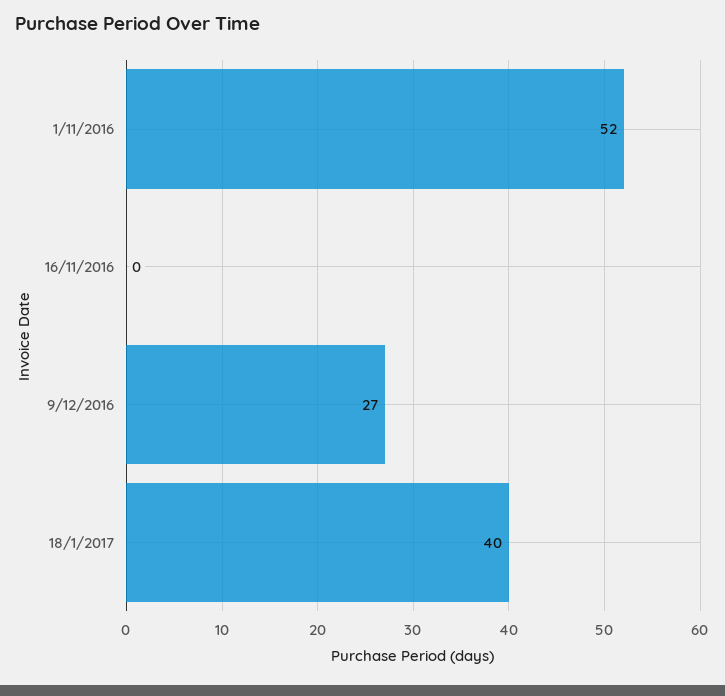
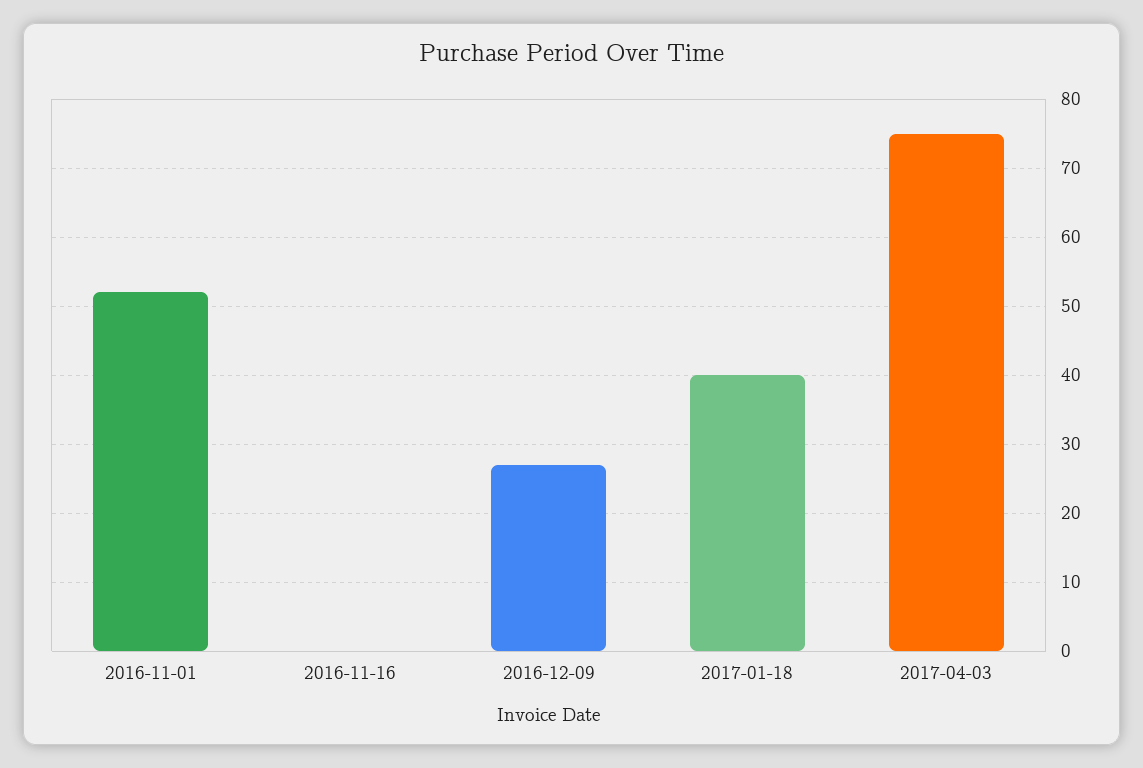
2017-04-03: none -> 75

